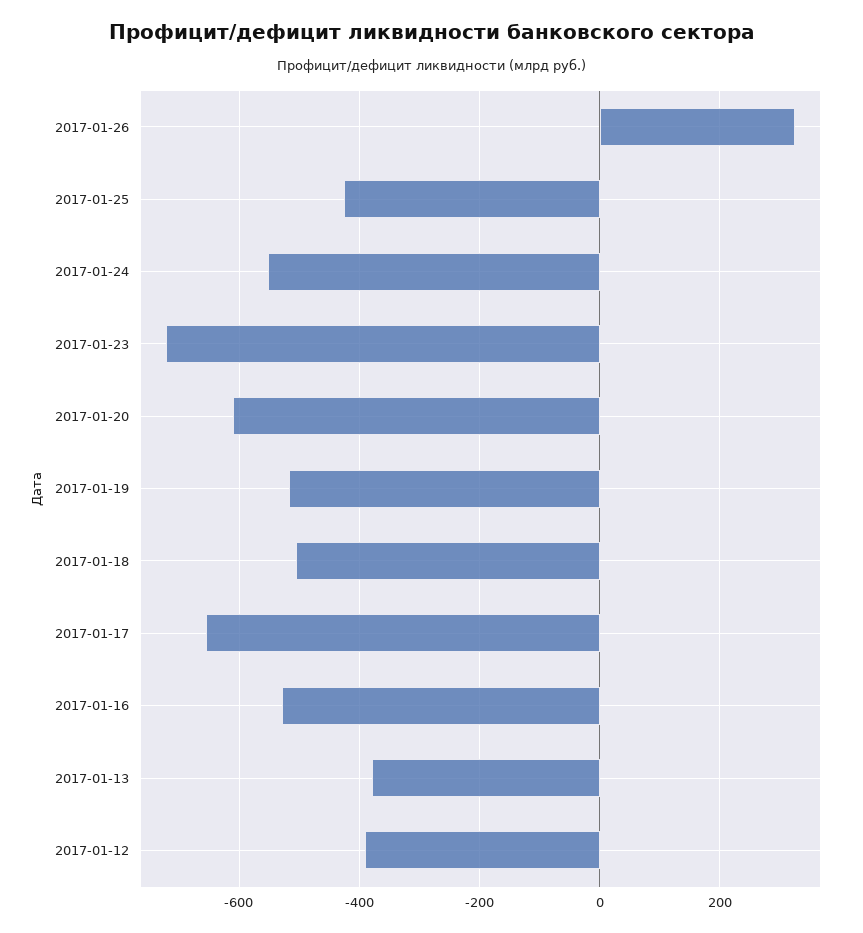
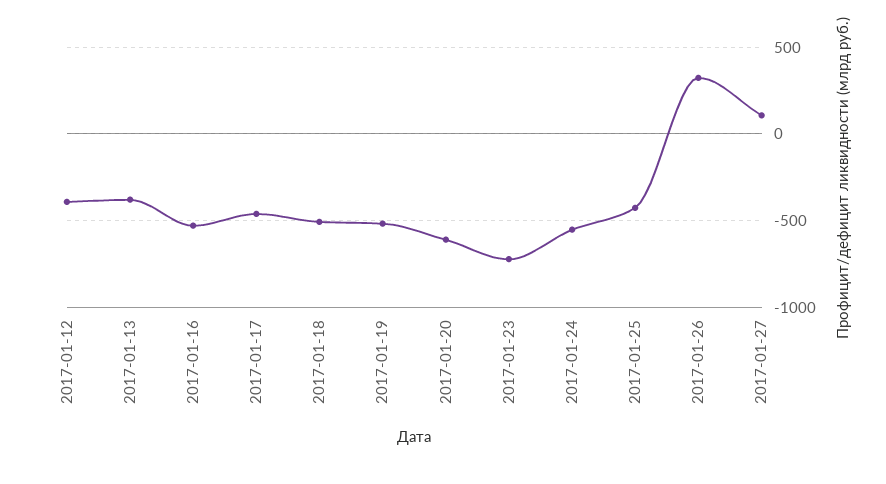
2017-01-17: -660 -> -450
2017-01-27: none -> 100

